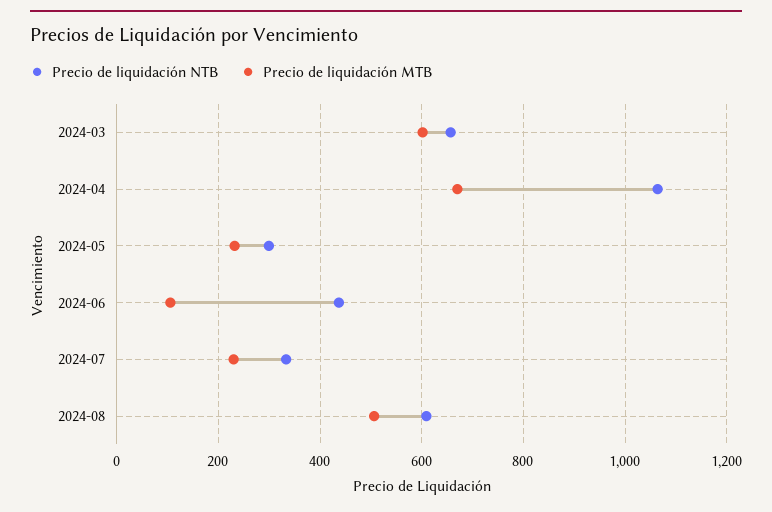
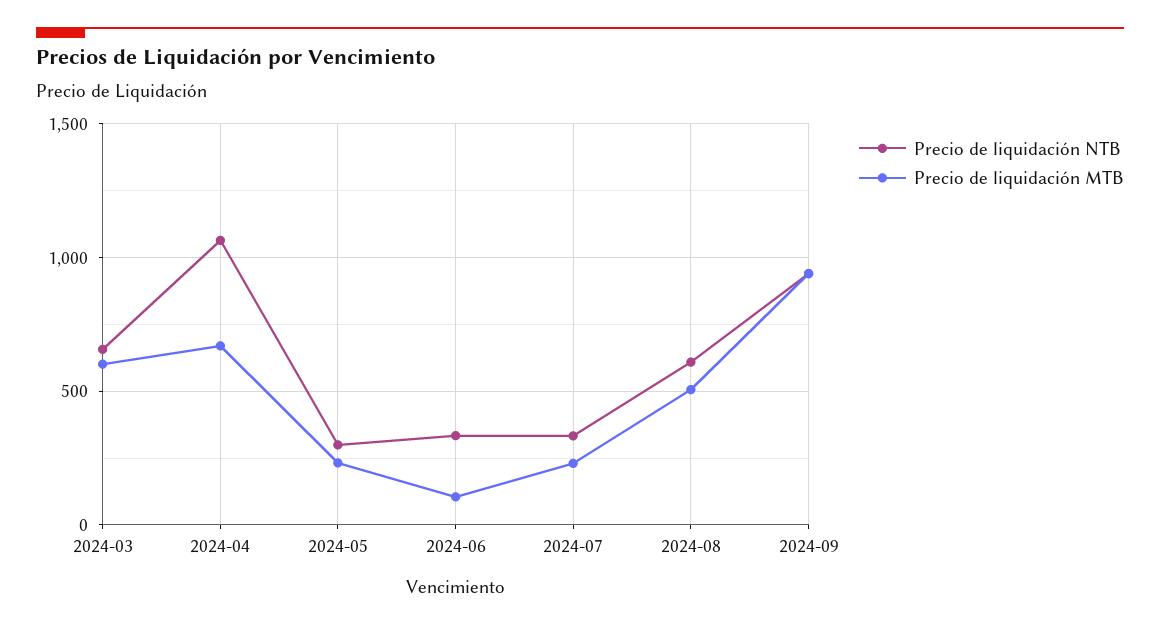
Precio de liquidación NTB, 2024-06: 440 -> 350
Precio de liquidación NTB, 2024-09: none -> 950
Precio de liquidación MTB, 2024-09: none -> 950

